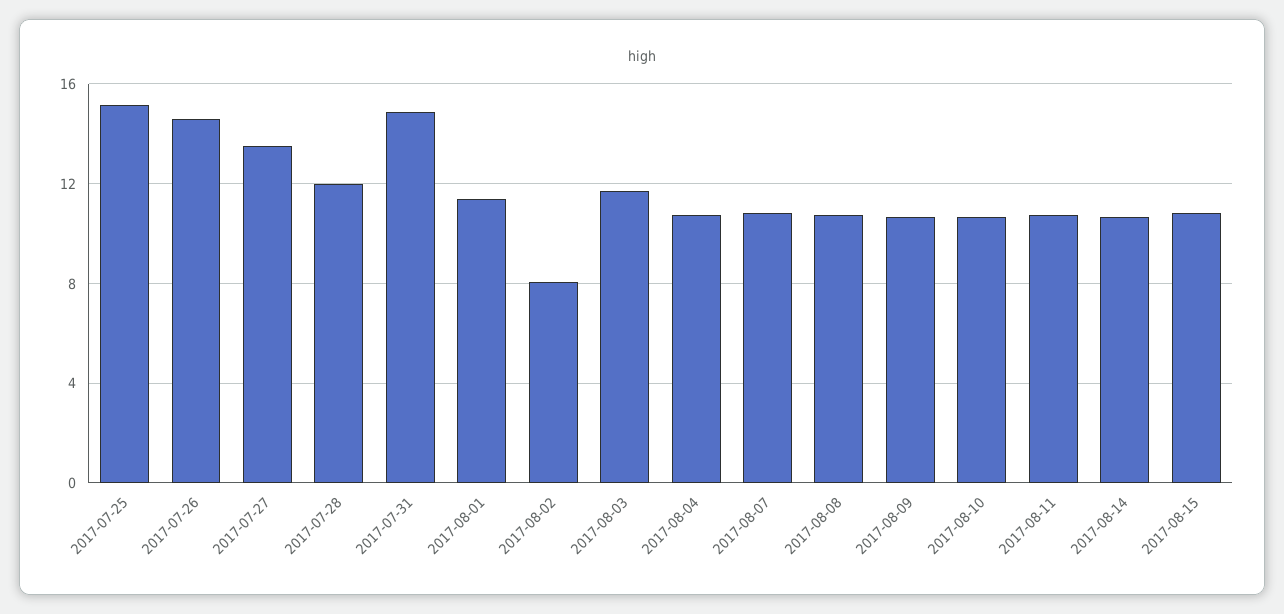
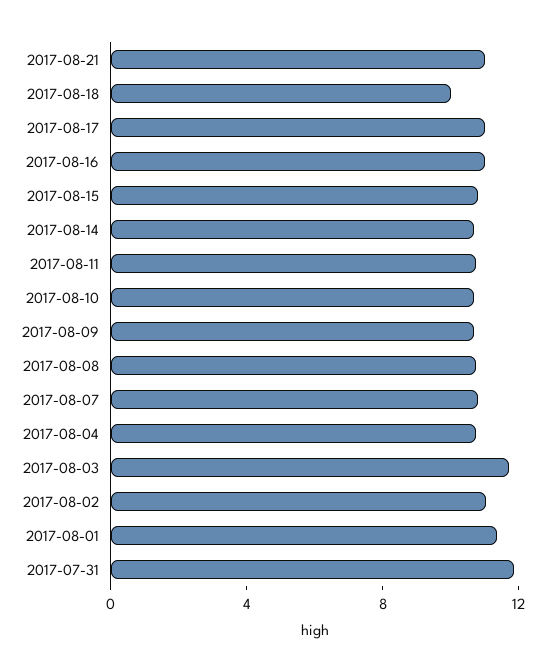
2017-07-25: 15 -> none
2017-07-26: 14.5 -> none
2017-07-27: 13.5 -> none
2017-07-28: 12 -> none
2017-07-31: 15 -> 12
2017-08-02: 8 -> 11
2017-08-21: none -> 11
2017-08-18: none -> 10
2017-08-17: none -> 11
2017-08-16: none -> 11

